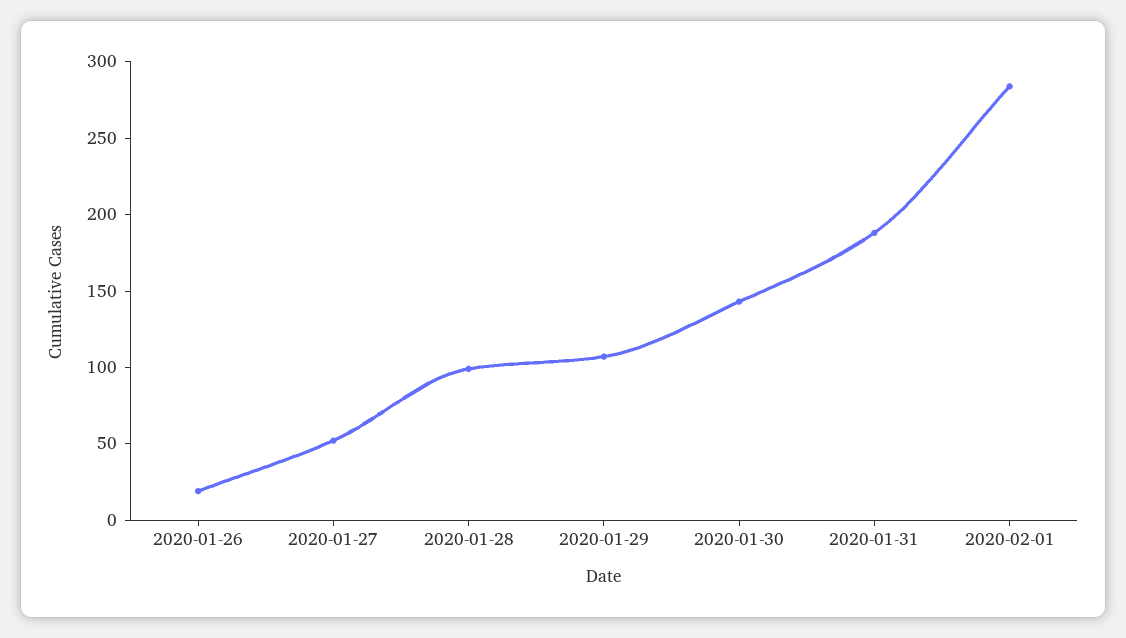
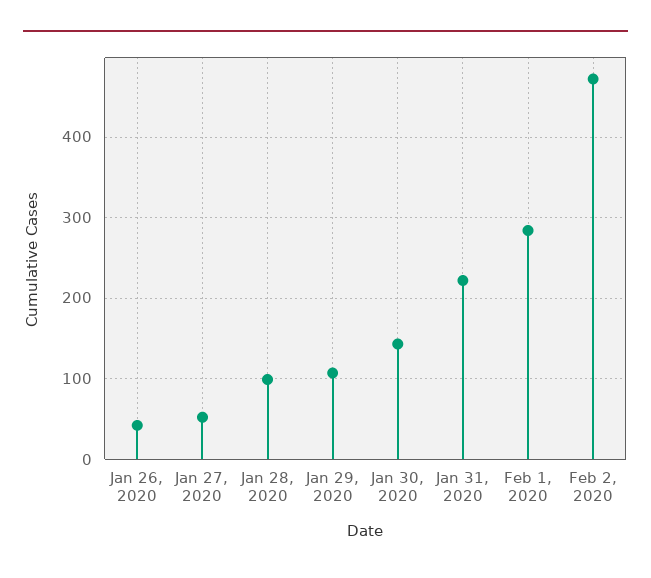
2020-01-26: 20 -> 40
2020-01-31: 190 -> 220
Feb 2, 2020: none -> 470

